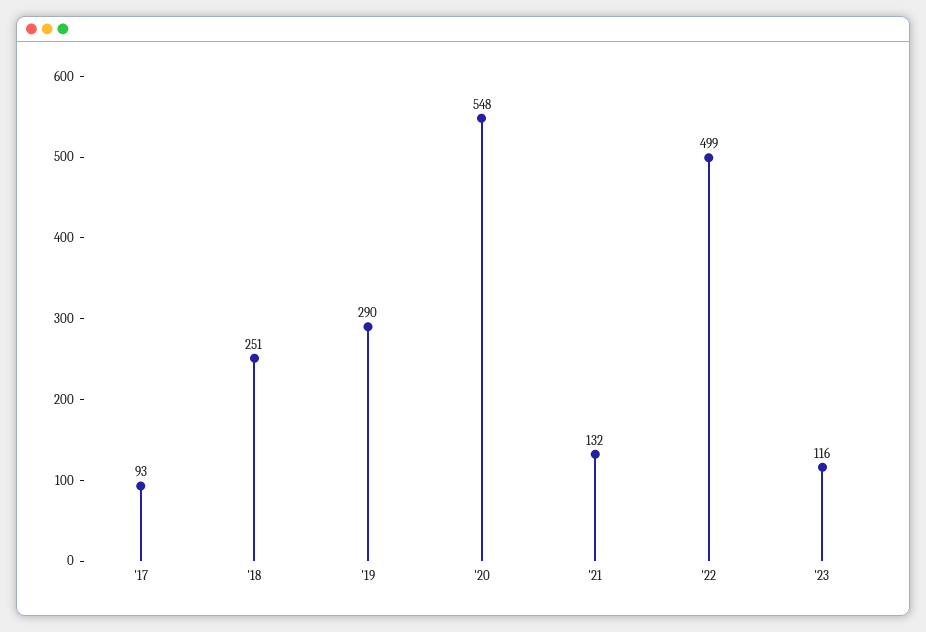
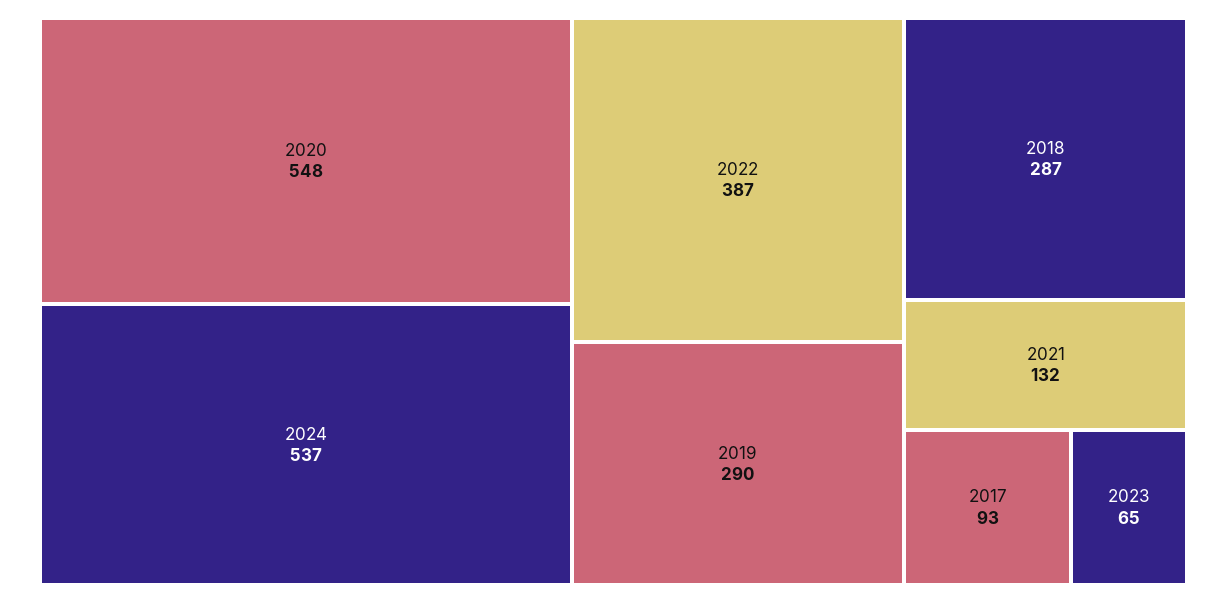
'18: 251 -> 287
'22: 499 -> 387
'23: 116 -> 65
2024: none -> 537

